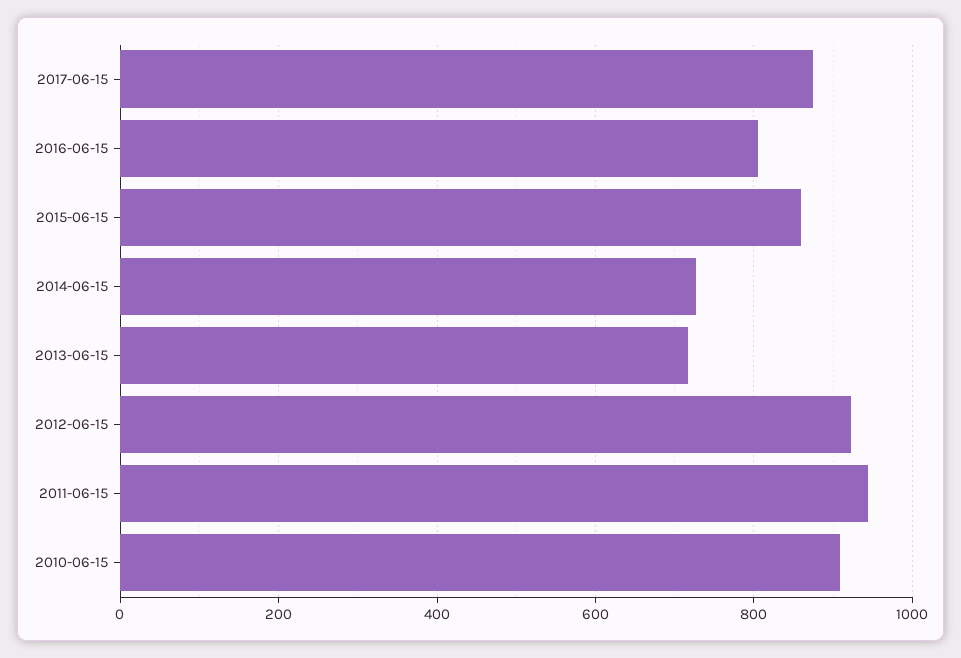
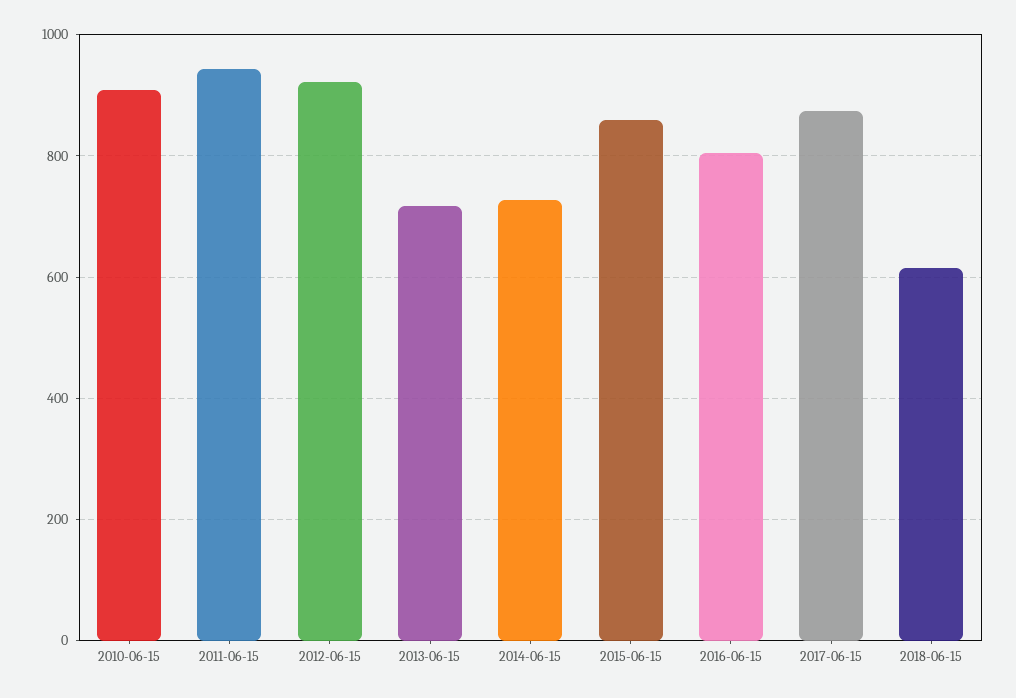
2018-06-15: none -> 620

